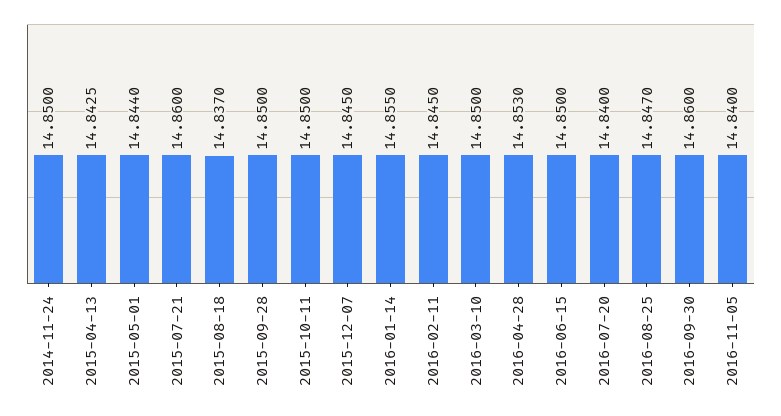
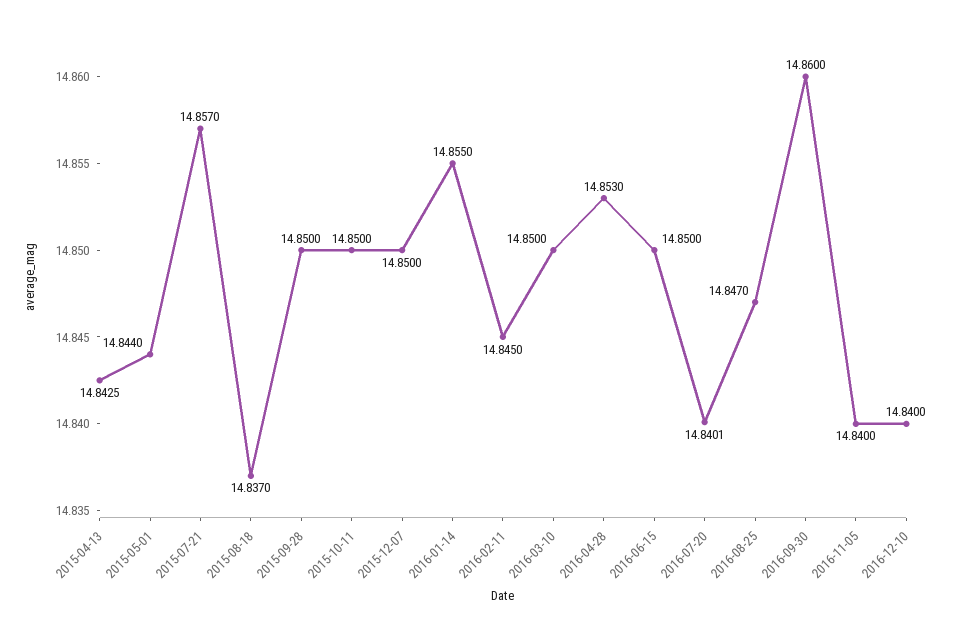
2014-11-24: 14.85 -> none
2015-07-21: 14.86 -> 14.857
2015-12-07: 14.845 -> 14.85
2016-07-20: 14.84 -> 14.8401
2016-12-10: none -> 14.84

